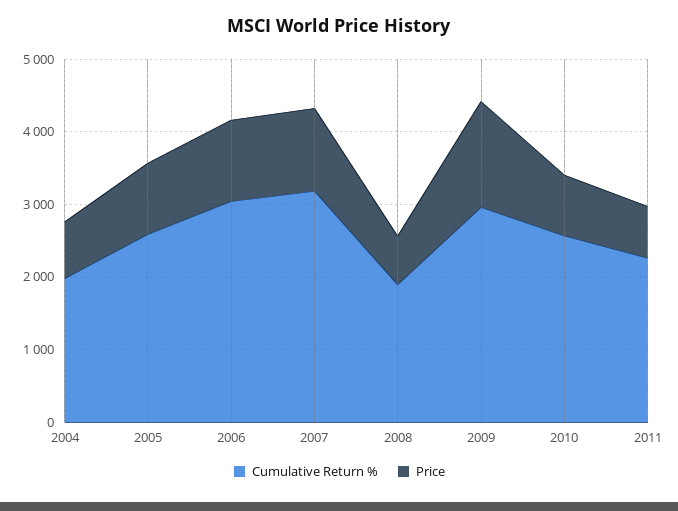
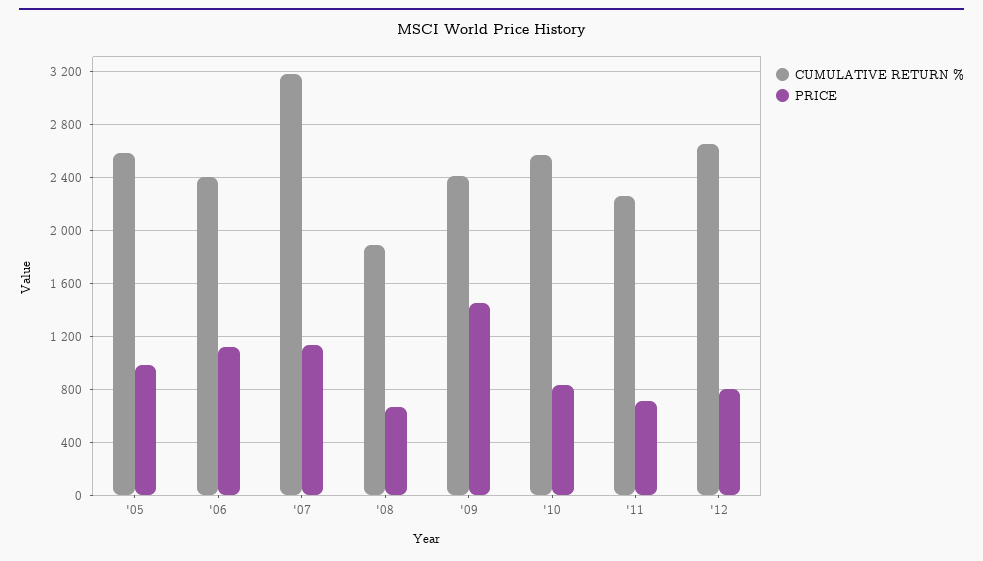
Cumulative Return %, 2004: 2000 -> none
Price, 2004: 800 -> none
Cumulative Return %, 2006: 3000 -> 2400
Cumulative Return %, 2009: 3000 -> 2400
Cumulative Return %, '12: none -> 2650
Price, '12: none -> 800

